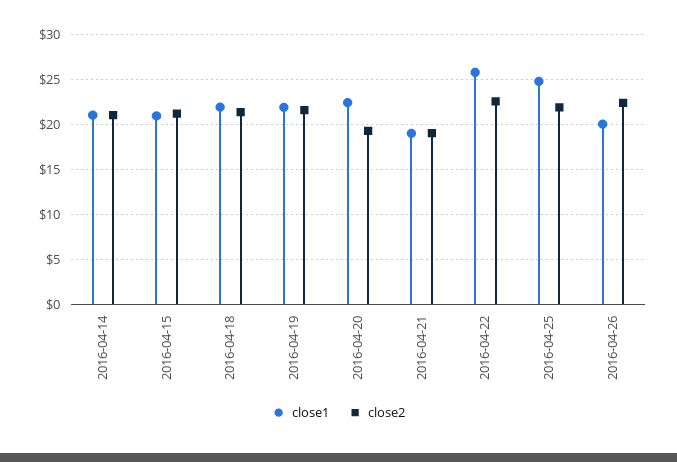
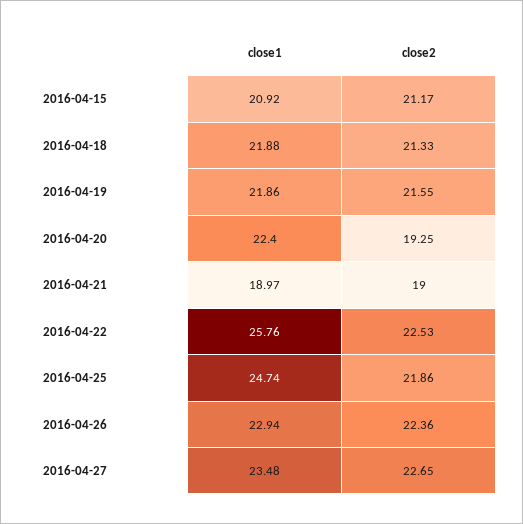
close1, 2016-04-14: 21 -> none
close2, 2016-04-14: 21 -> none
close1, 2016-04-26: 20 -> 22.94
close1, 2016-04-27: none -> 23.48
close2, 2016-04-27: none -> 22.65

